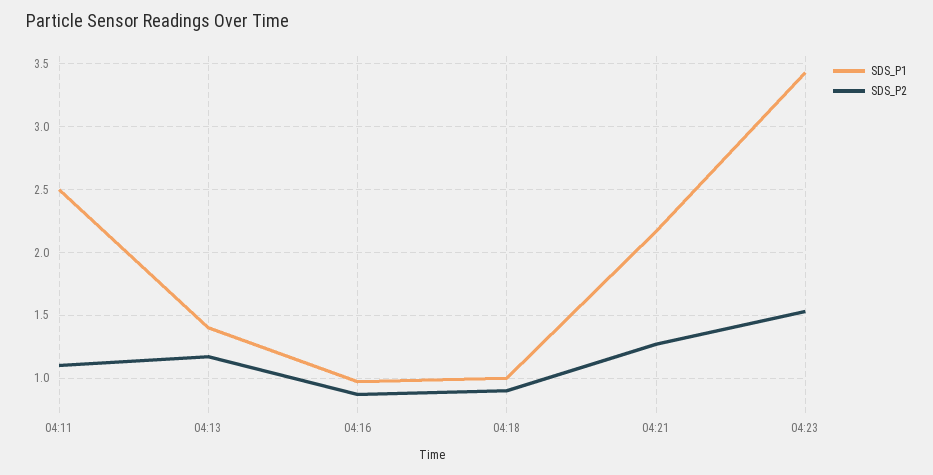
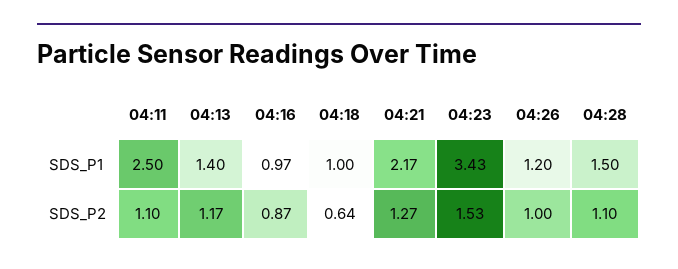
SDS_P2, 04:18: 0.9 -> 0.64
SDS_P1, 04:26: none -> 1.2
SDS_P1, 04:28: none -> 1.5
SDS_P2, 04:26: none -> 1
SDS_P2, 04:28: none -> 1.1

